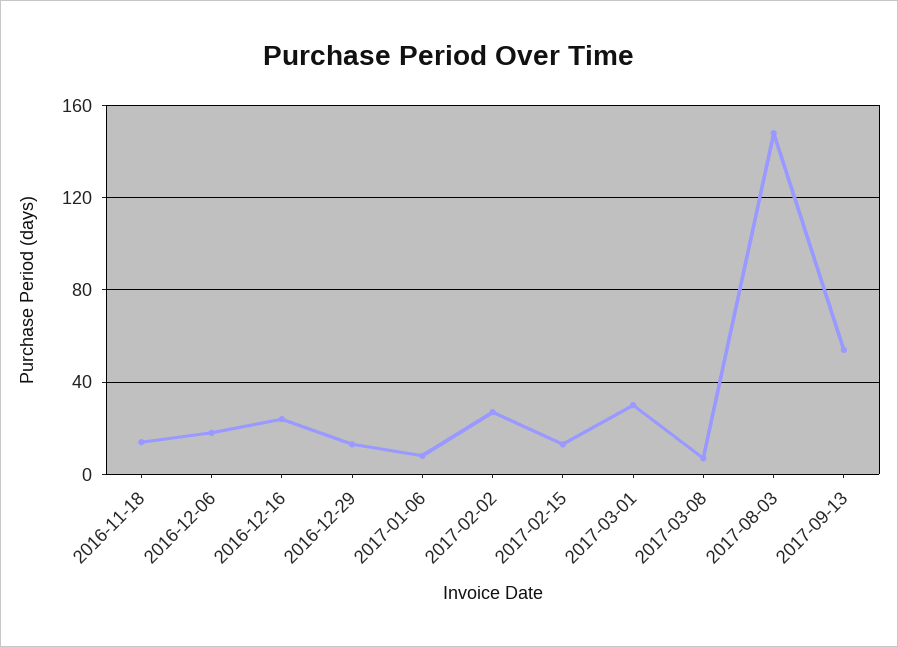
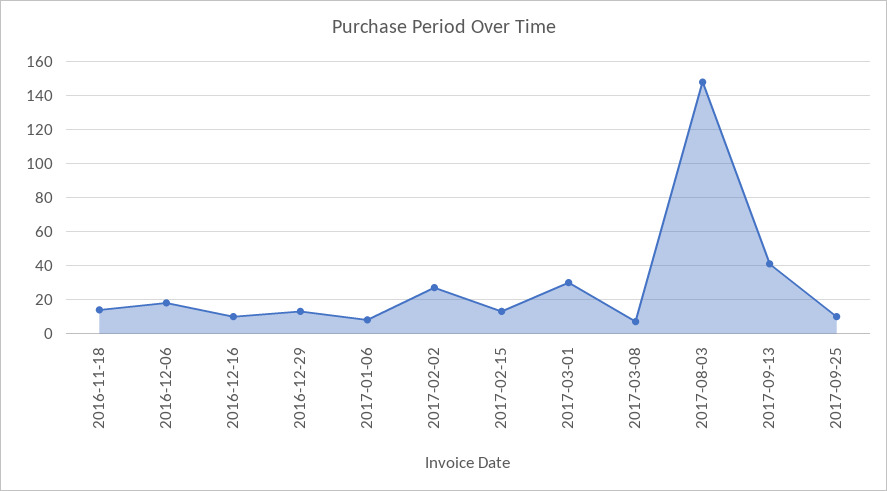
2016-12-16: 25 -> 10
2017-09-13: 55 -> 40
2017-09-25: none -> 10

